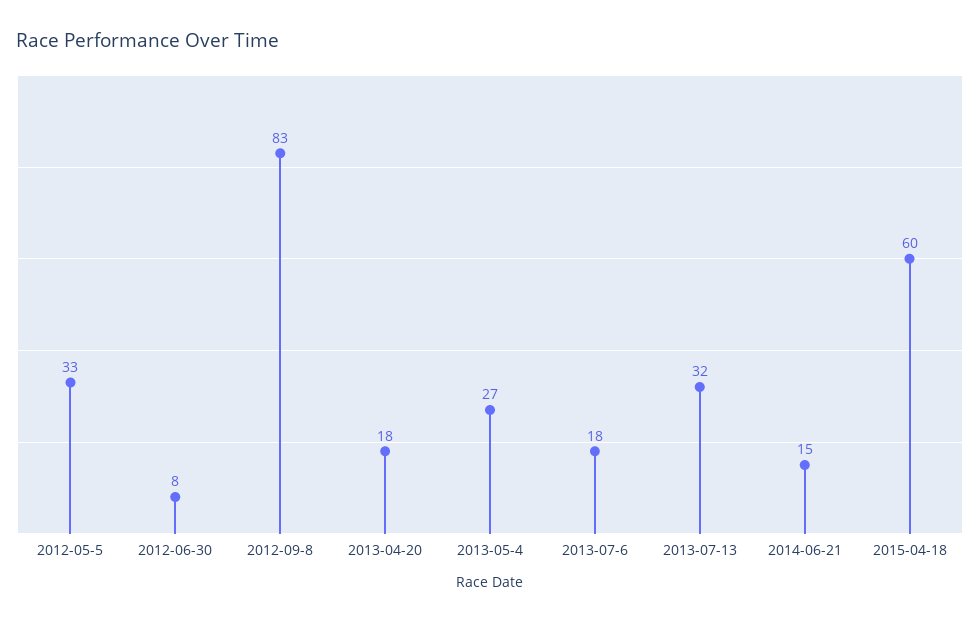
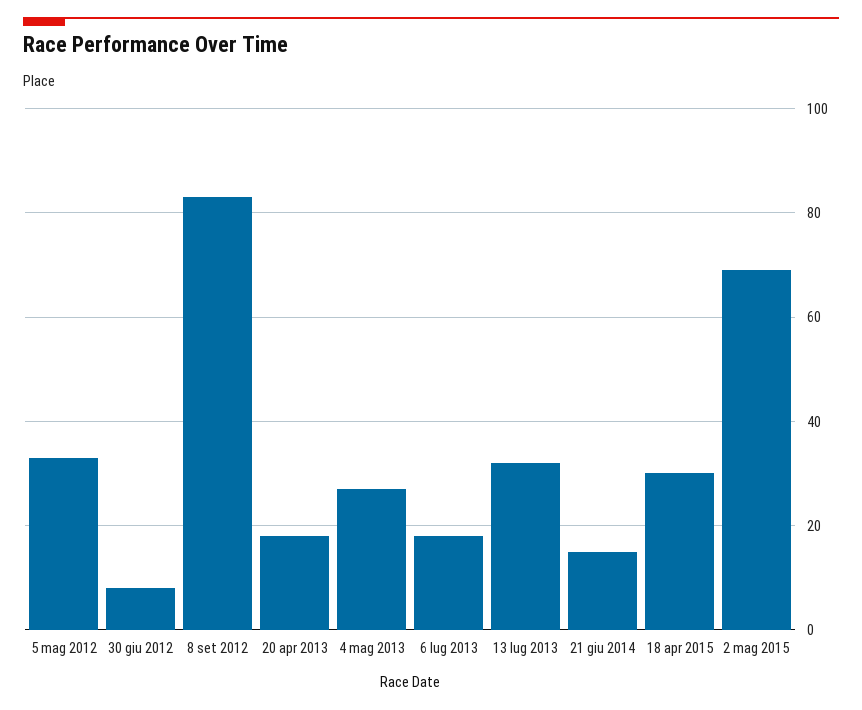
2015-04-18: 60 -> 30
2 mag 2015: none -> 70

